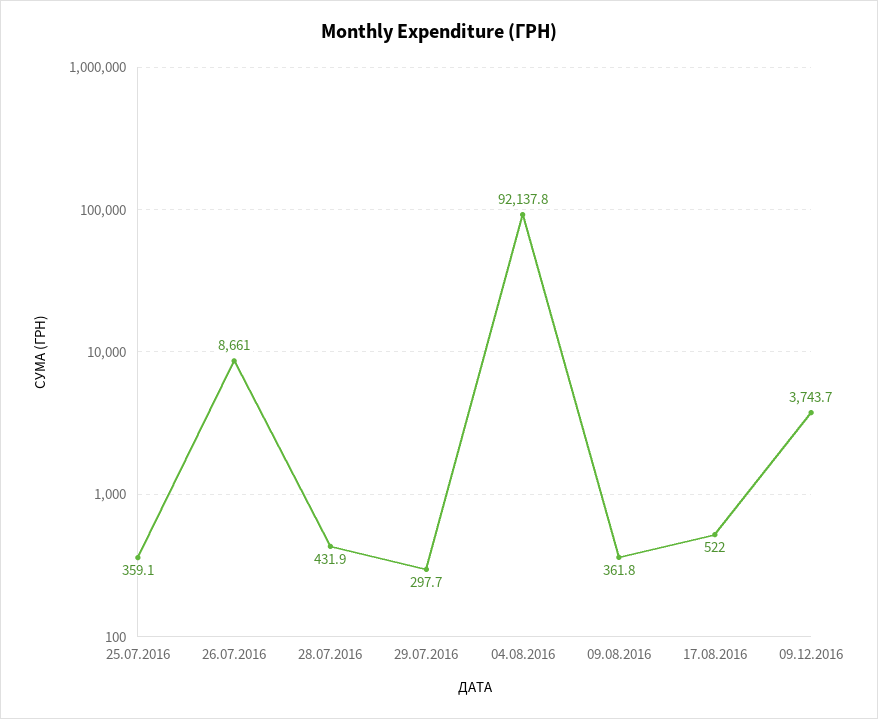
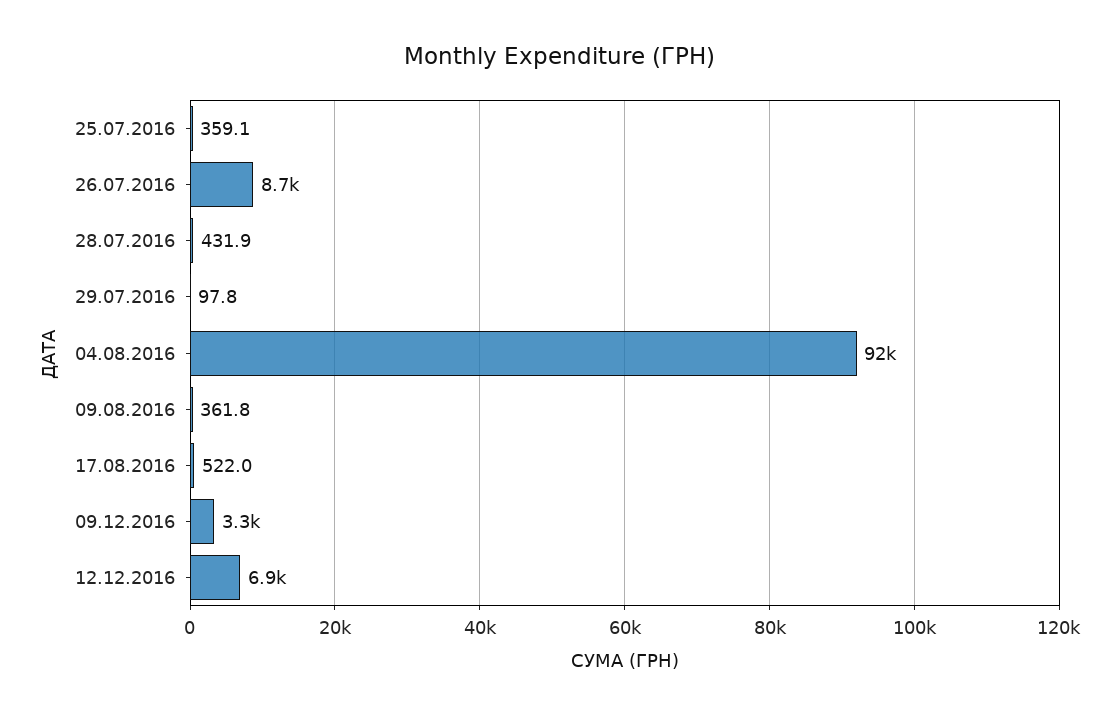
29.07.2016: 297.7 -> 97.8
09.12.2016: 3743.7 -> 3300
12.12.2016: none -> 6900

